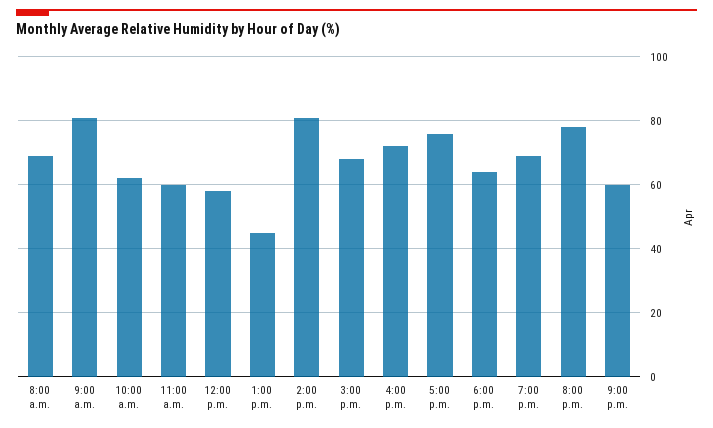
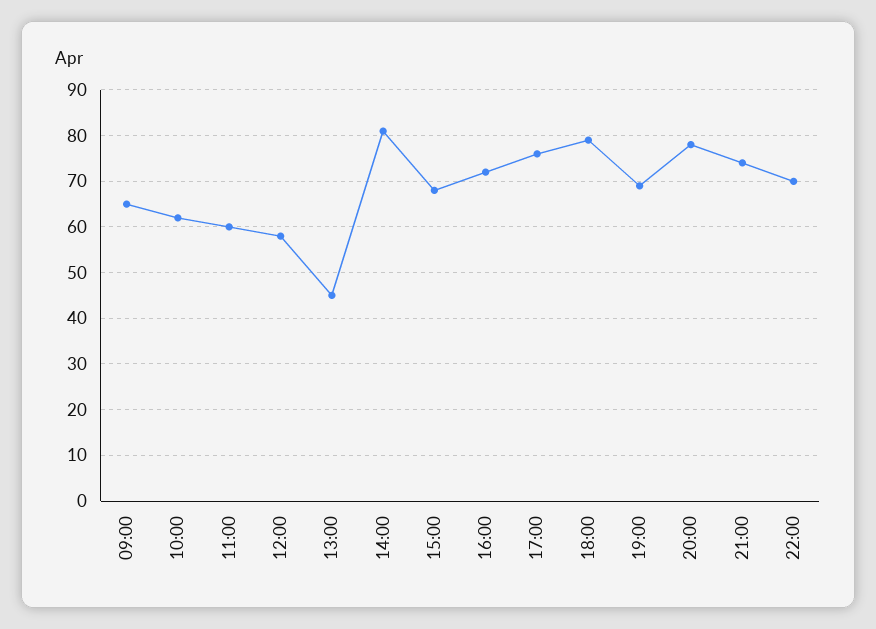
8:00 a.m.: 70 -> none
9:00 a.m.: 80 -> 65
6:00 p.m.: 65 -> 80
9:00 p.m.: 60 -> 75
22:00: none -> 70

